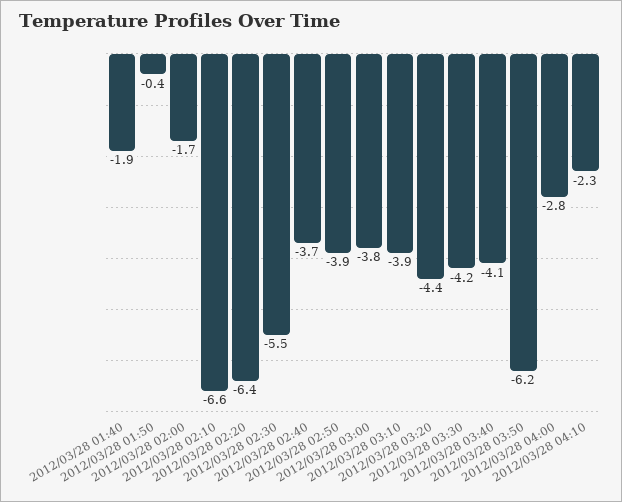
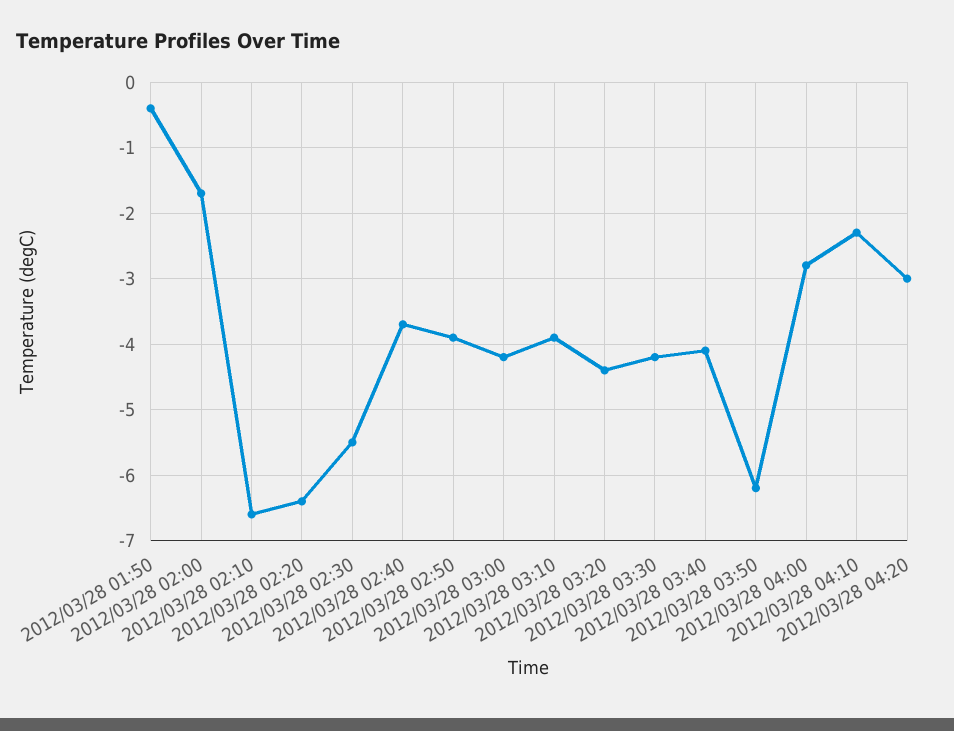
2012/03/28 01:40: -1.9 -> none
2012/03/28 03:00: -3.8 -> -4.2
2012/03/28 04:20: none -> -3

